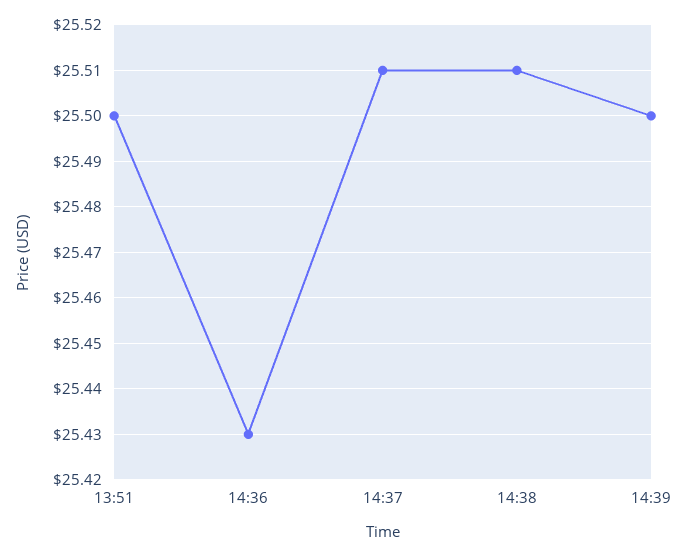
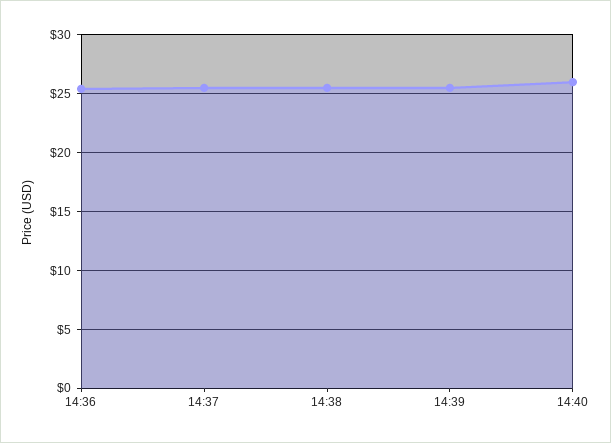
13:51: 25.5 -> none
14:40: none -> 26

